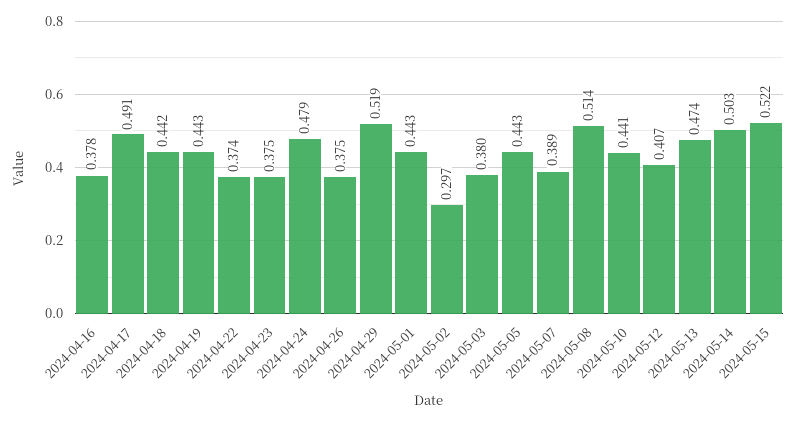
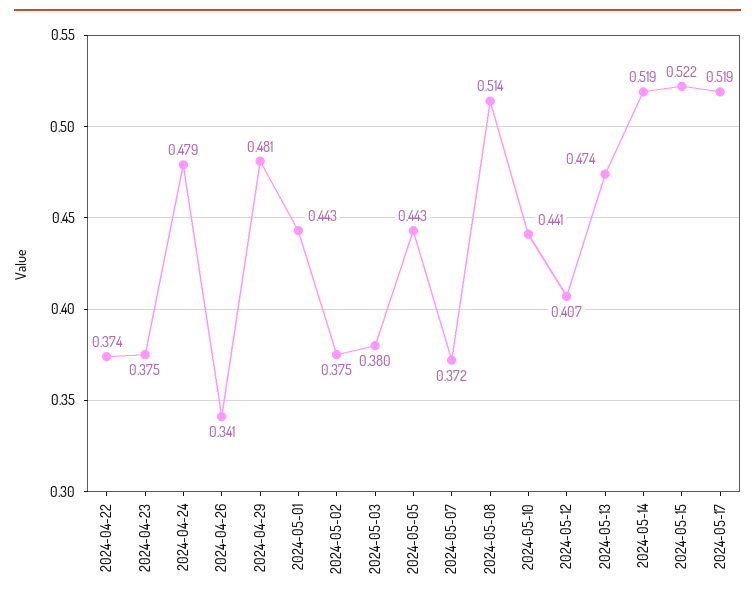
2024-04-16: 0.378 -> none
2024-04-17: 0.491 -> none
2024-04-18: 0.442 -> none
2024-04-19: 0.443 -> none
2024-04-26: 0.375 -> 0.341
2024-04-29: 0.519 -> 0.481
2024-05-02: 0.297 -> 0.375
2024-05-07: 0.389 -> 0.372
2024-05-14: 0.503 -> 0.519
2024-05-17: none -> 0.519

